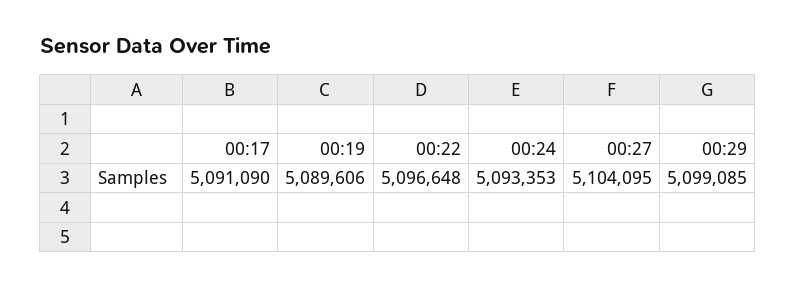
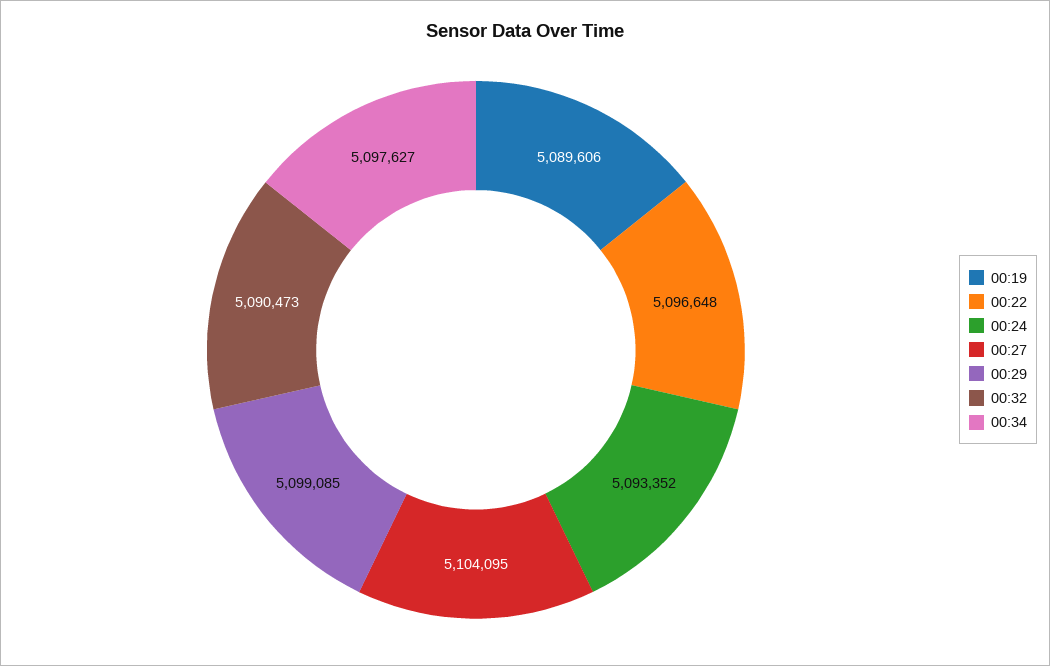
00:17: 5091090 -> none
00:24: 5093353 -> 5093352
00:32: none -> 5090473
00:34: none -> 5097627

